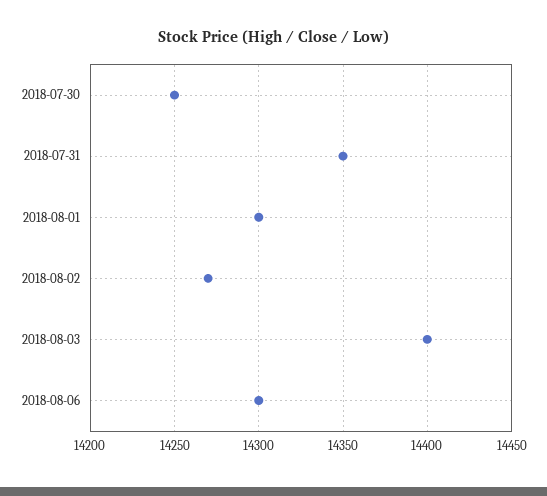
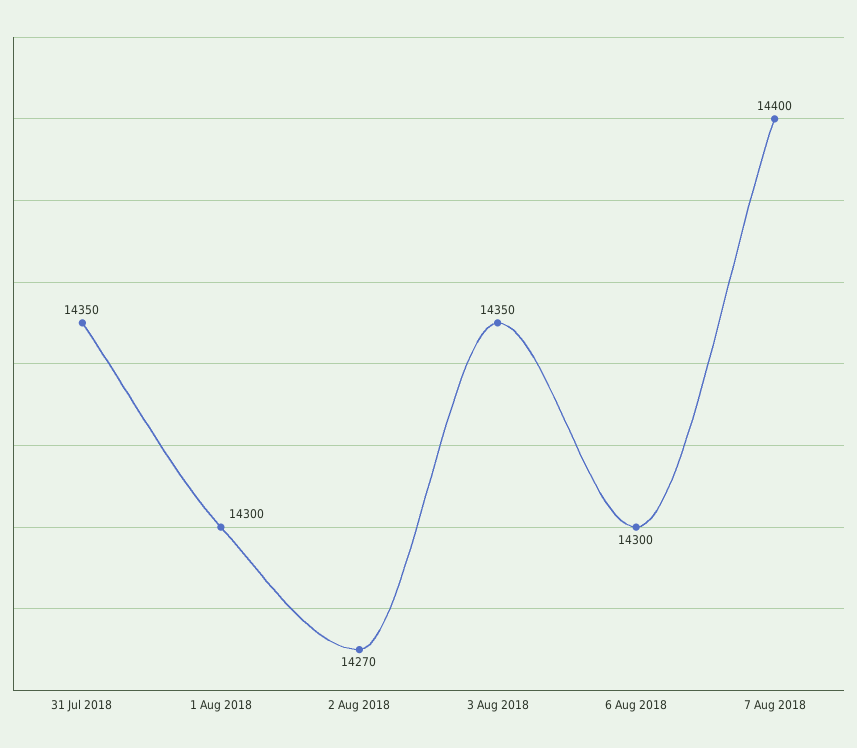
2018-07-30: 14250 -> none
2018-08-03: 14400 -> 14350
7 Aug 2018: none -> 14400

